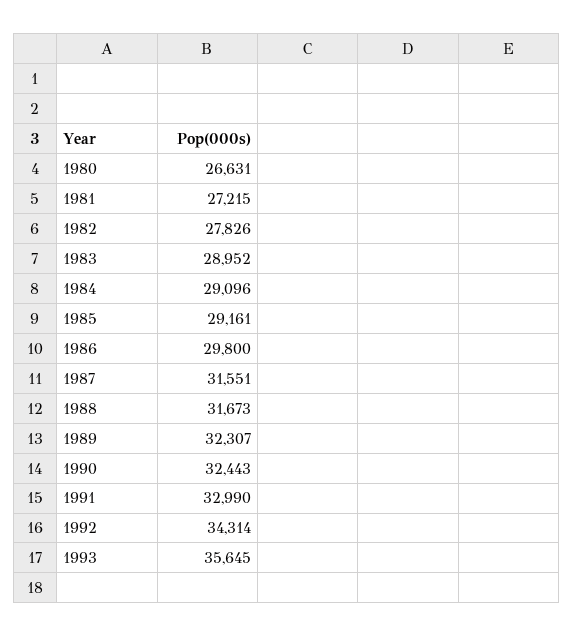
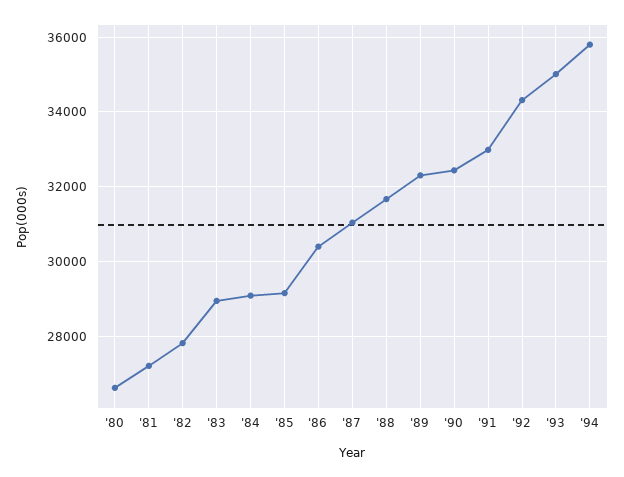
1986: 29800 -> 30400
1987: 31551 -> 31000
1993: 35645 -> 35000
'94: none -> 35800

